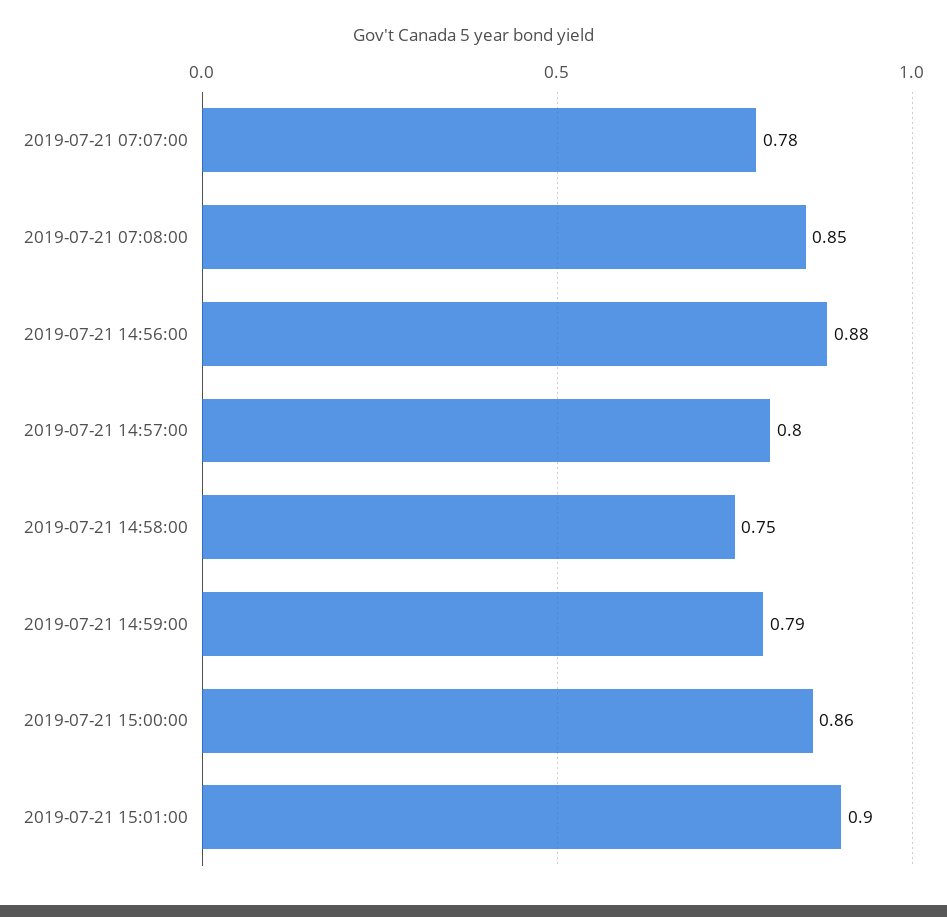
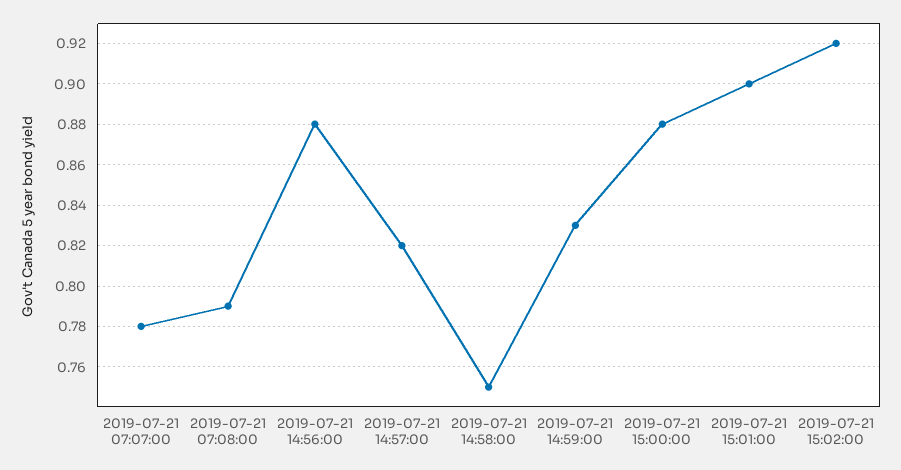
2019-07-21 07:08:00: 0.85 -> 0.79
2019-07-21 14:57:00: 0.8 -> 0.82
2019-07-21 14:59:00: 0.79 -> 0.83
2019-07-21 15:00:00: 0.86 -> 0.88
2019-07-21 15:02:00: none -> 0.92

